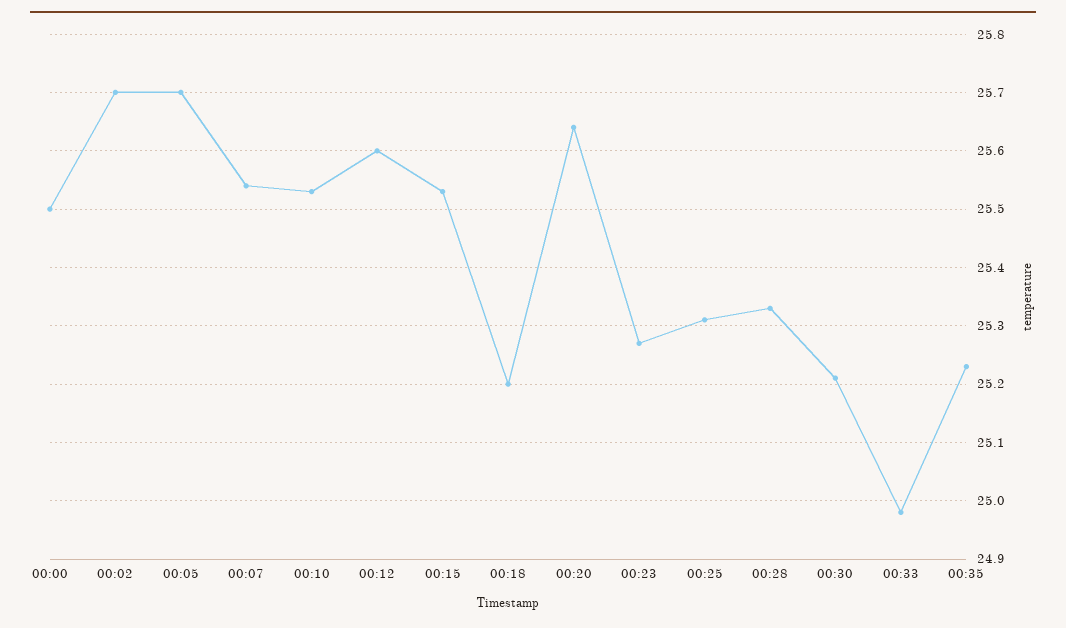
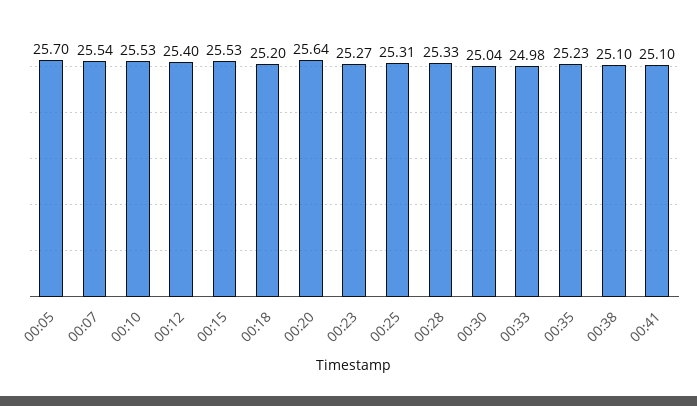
00:00: 25.5 -> none
00:02: 25.7 -> none
00:12: 25.6 -> 25.4
00:30: 25.2 -> 25.04
00:38: none -> 25.1
00:41: none -> 25.1

